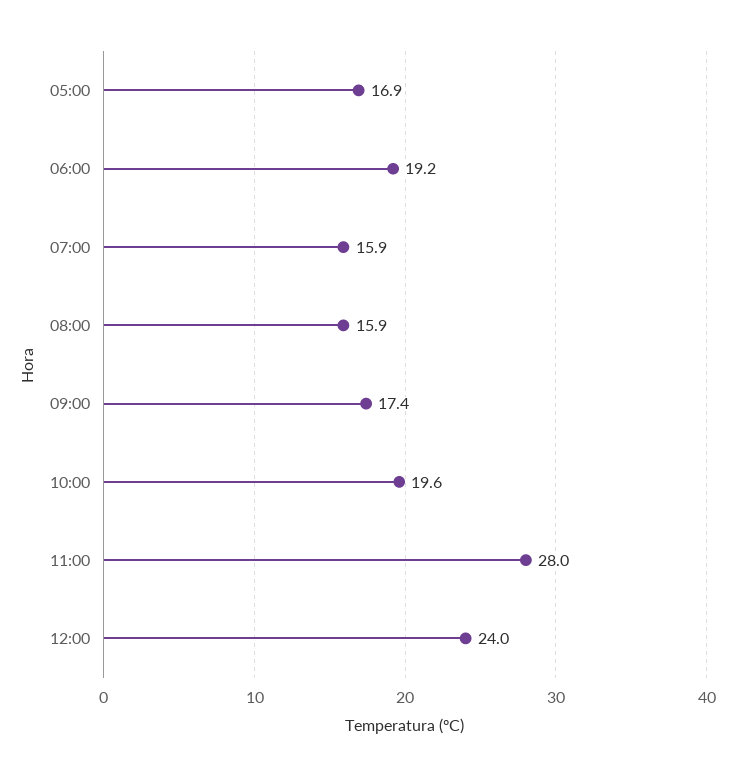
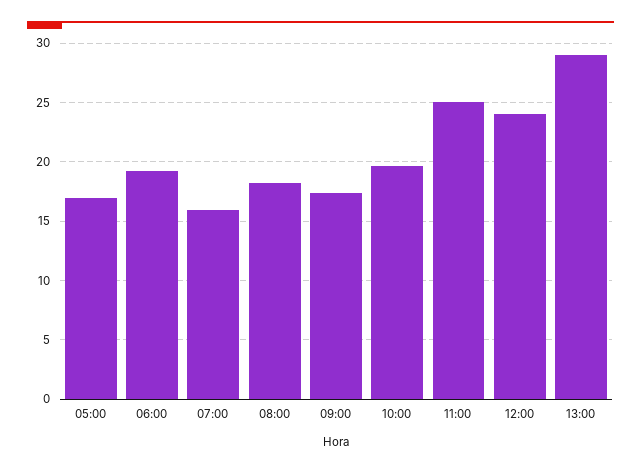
08:00: 15.9 -> 18
11:00: 28 -> 25
13:00: none -> 29

